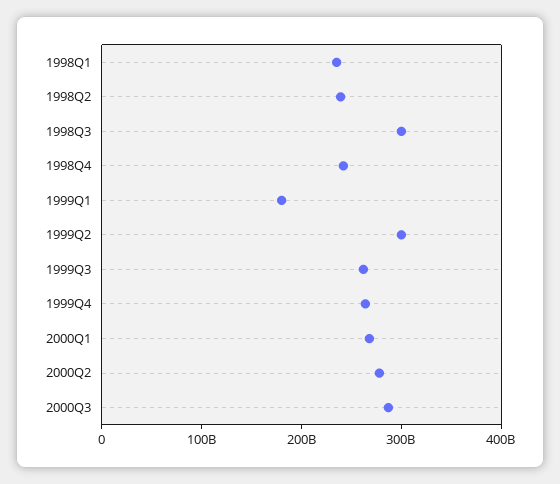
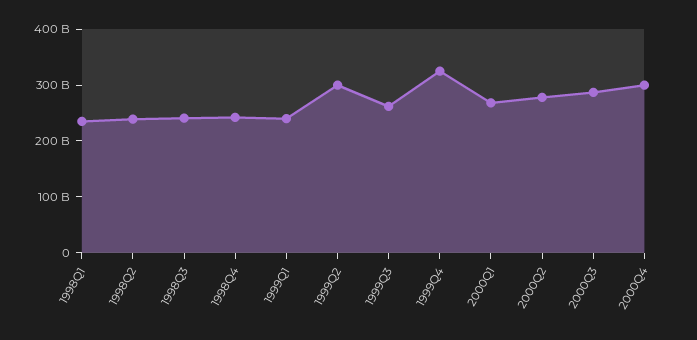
1998Q3: 300000000000 -> 240000000000
1999Q1: 180000000000 -> 240000000000
1999Q4: 260000000000 -> 320000000000
2000Q4: none -> 300000000000

